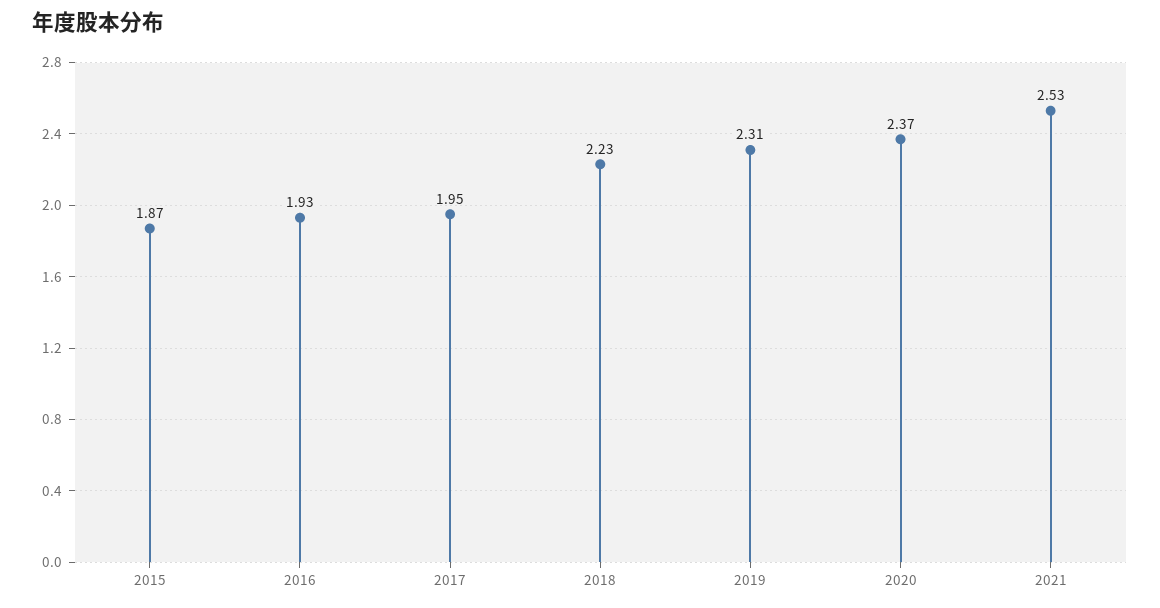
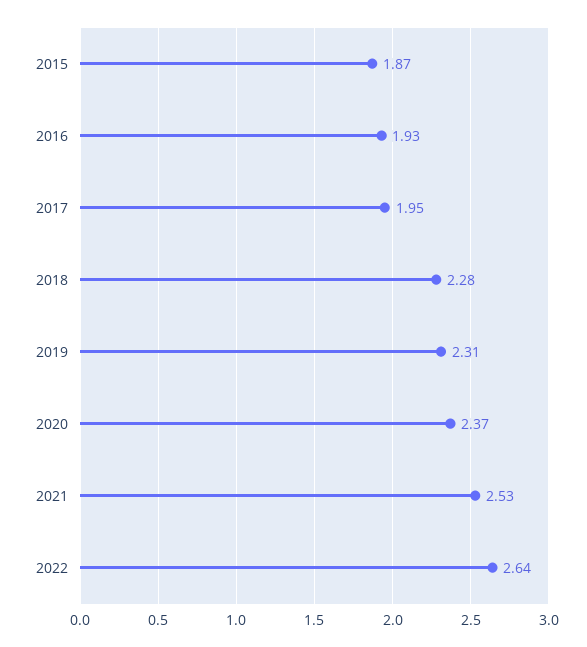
2018: 2.23 -> 2.28
2022: none -> 2.64

